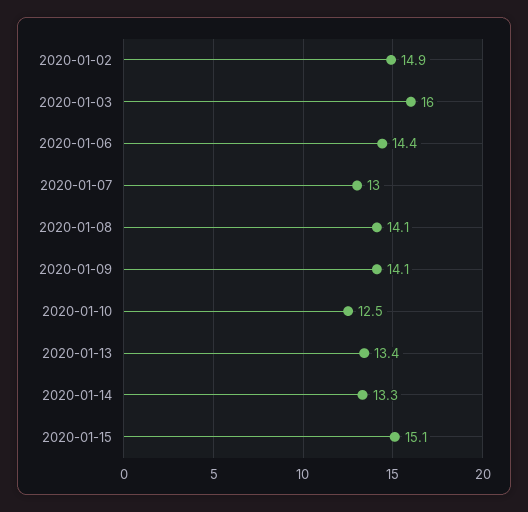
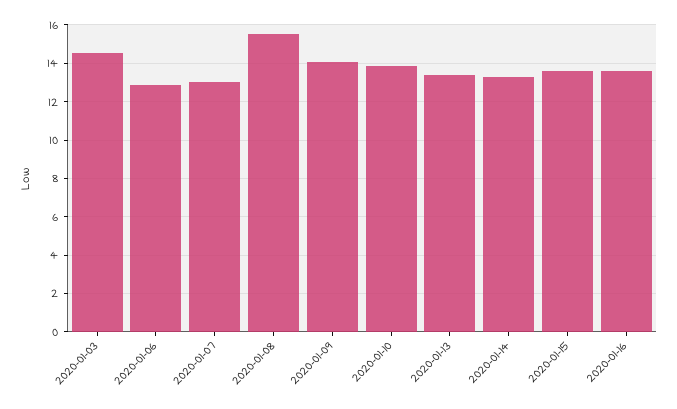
2020-01-02: 14.9 -> none
2020-01-03: 16 -> 14.5
2020-01-06: 14.4 -> 13
2020-01-08: 14.1 -> 15.5
2020-01-10: 12.5 -> 14
2020-01-15: 15.1 -> 13.5
2020-01-16: none -> 13.5

